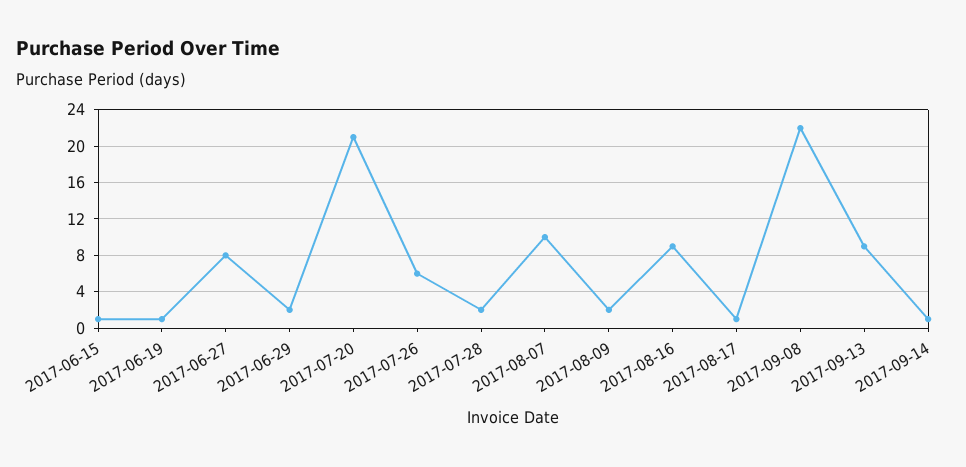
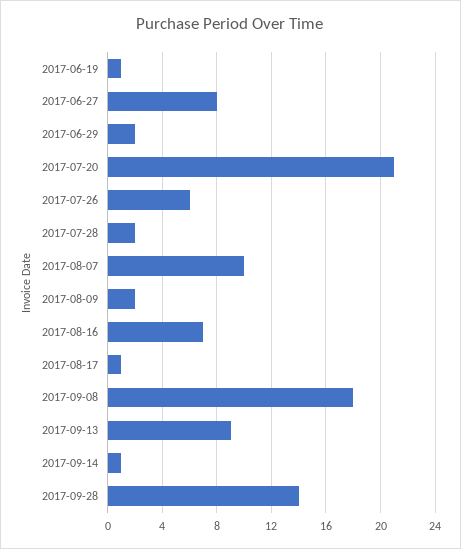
2017-06-15: 1 -> none
2017-08-16: 9 -> 7
2017-09-08: 22 -> 18
2017-09-28: none -> 14

